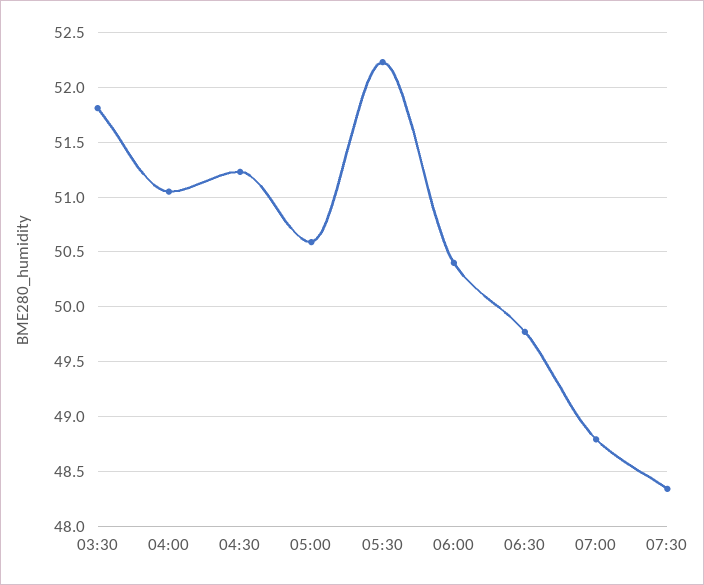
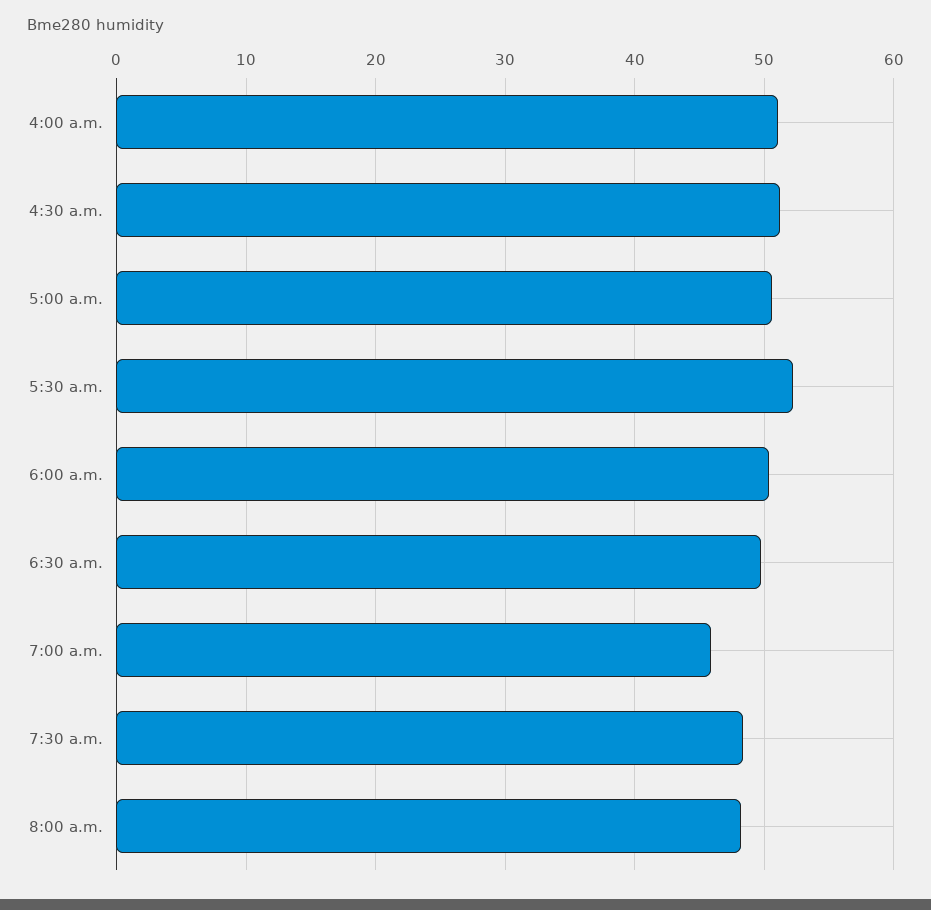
03:30: 51.8 -> none
07:00: 48.8 -> 46
8:00 a.m.: none -> 48

